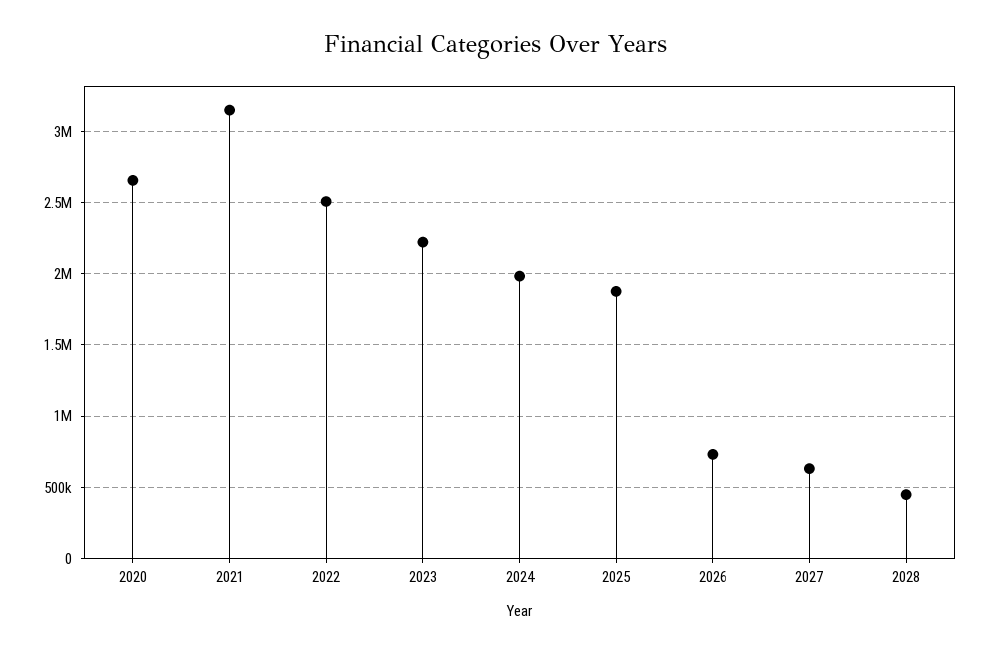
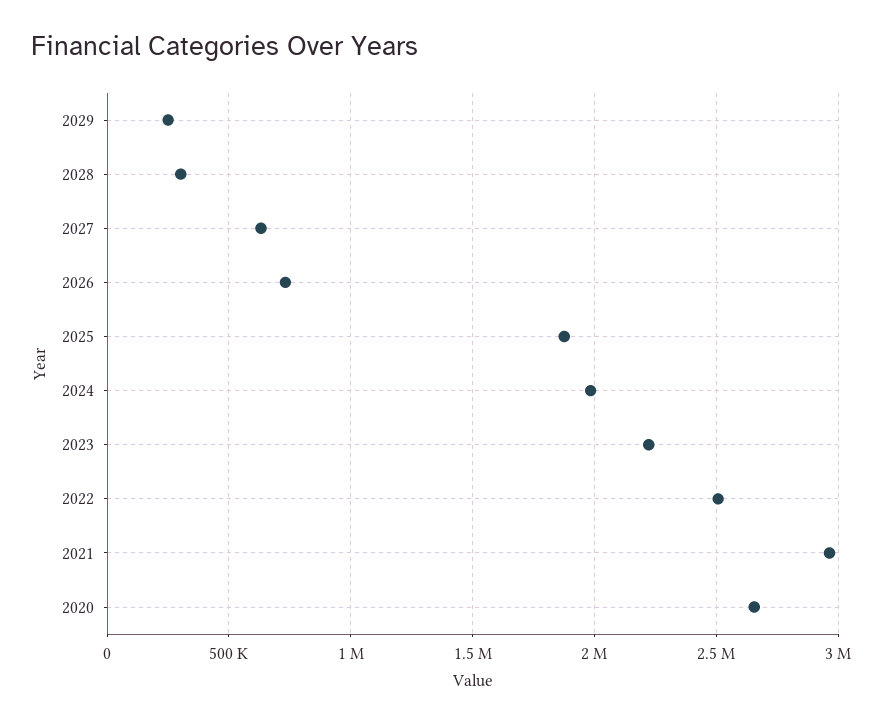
2021: 3150000 -> 2950000
2028: 450000 -> 300000
2029: none -> 250000

